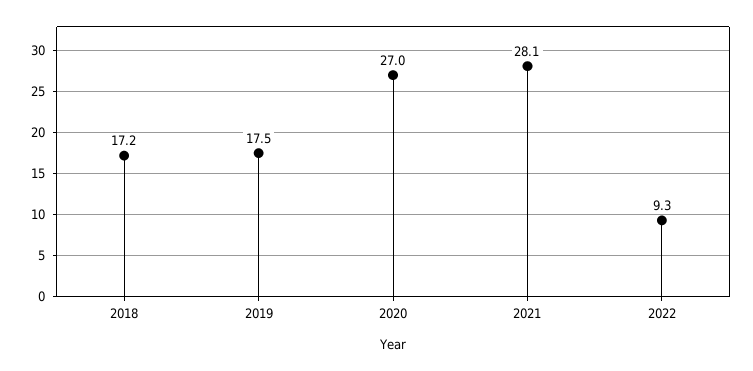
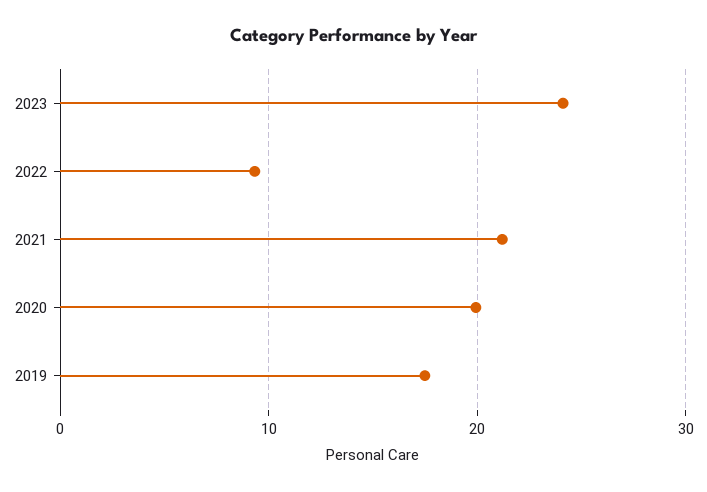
2018: 17.2 -> none
2020: 27 -> 20
2021: 28.1 -> 21
2023: none -> 24

